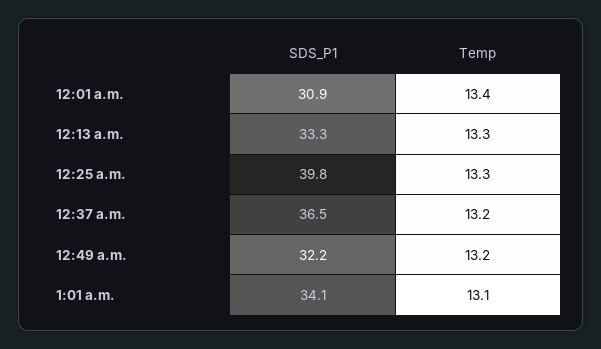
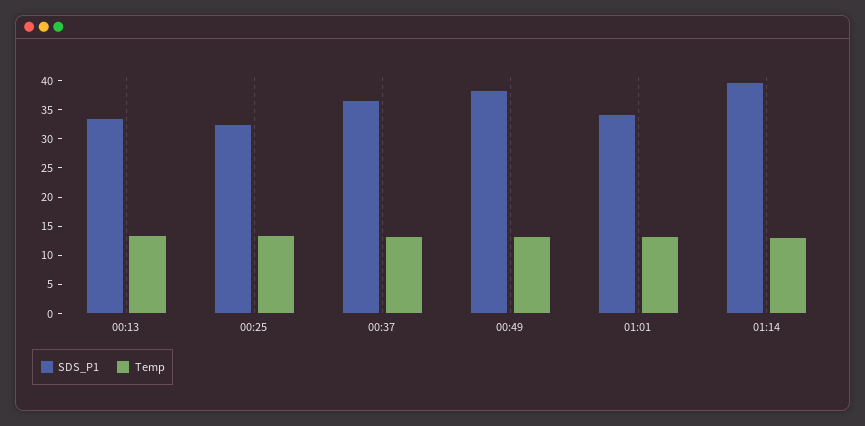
SDS_P1, 12:01 a.m.: 30.9 -> none
Temp, 12:01 a.m.: 13.4 -> none
SDS_P1, 12:25 a.m.: 39.8 -> 32.5
SDS_P1, 12:49 a.m.: 32.2 -> 37.5
SDS_P1, 01:14: none -> 40
Temp, 01:14: none -> 12.5

